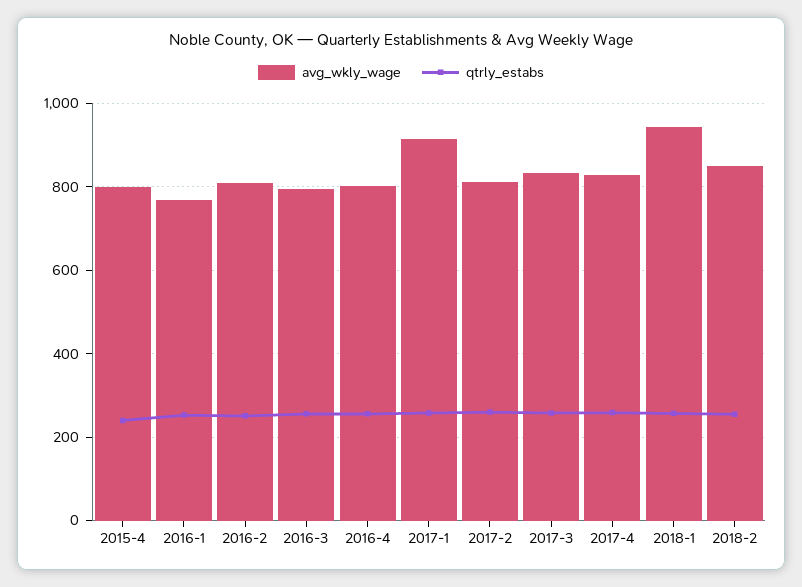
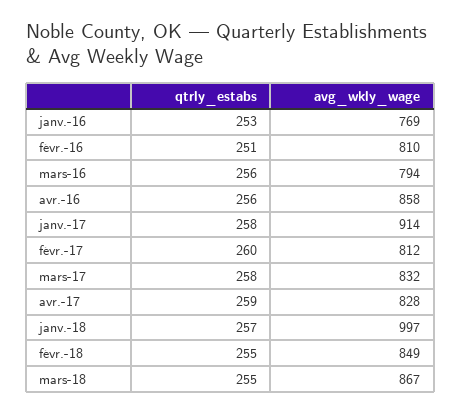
avg_wkly_wage, 2015-4: 800 -> none
qtrly_estabs, 2015-4: 240 -> none
avg_wkly_wage, 2016-4: 800 -> 858
avg_wkly_wage, 2018-1: 940 -> 997
qtrly_estabs, mars-18: none -> 255
avg_wkly_wage, mars-18: none -> 867

